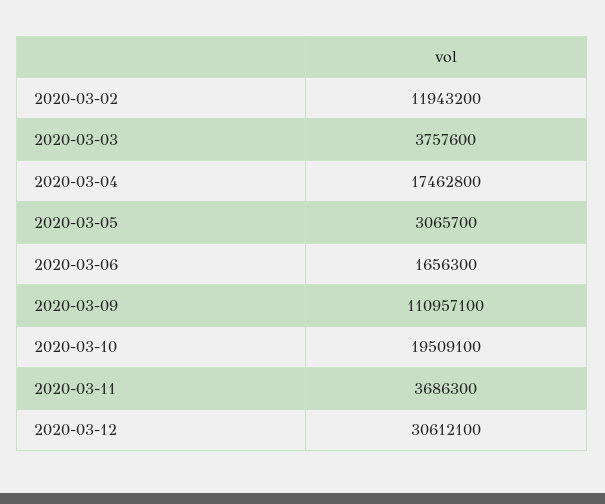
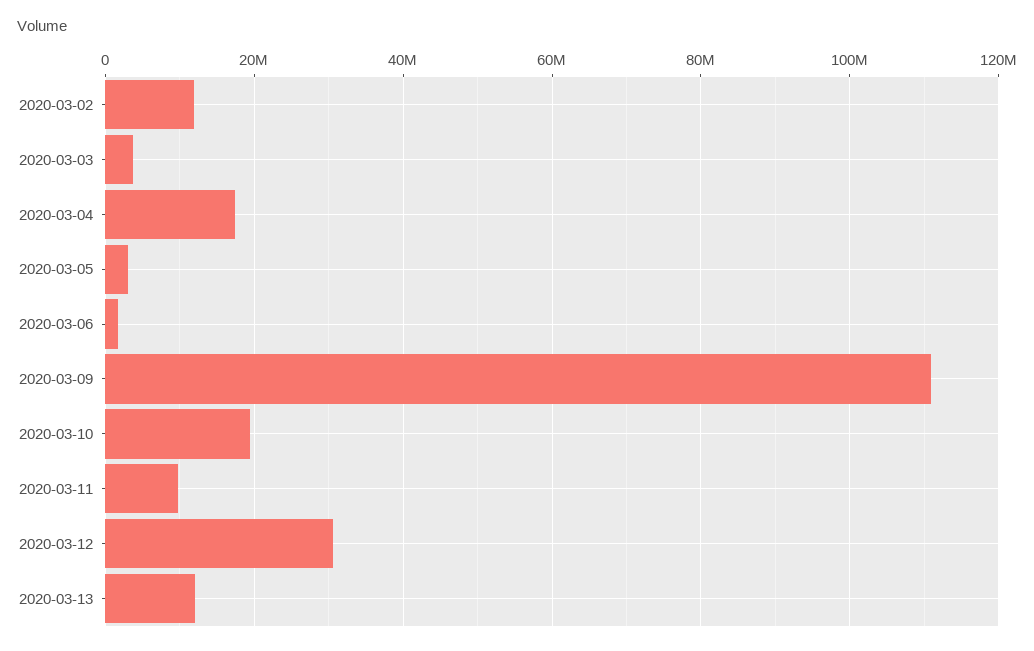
2020-03-11: 3686300 -> 10000000
2020-03-13: none -> 12000000

